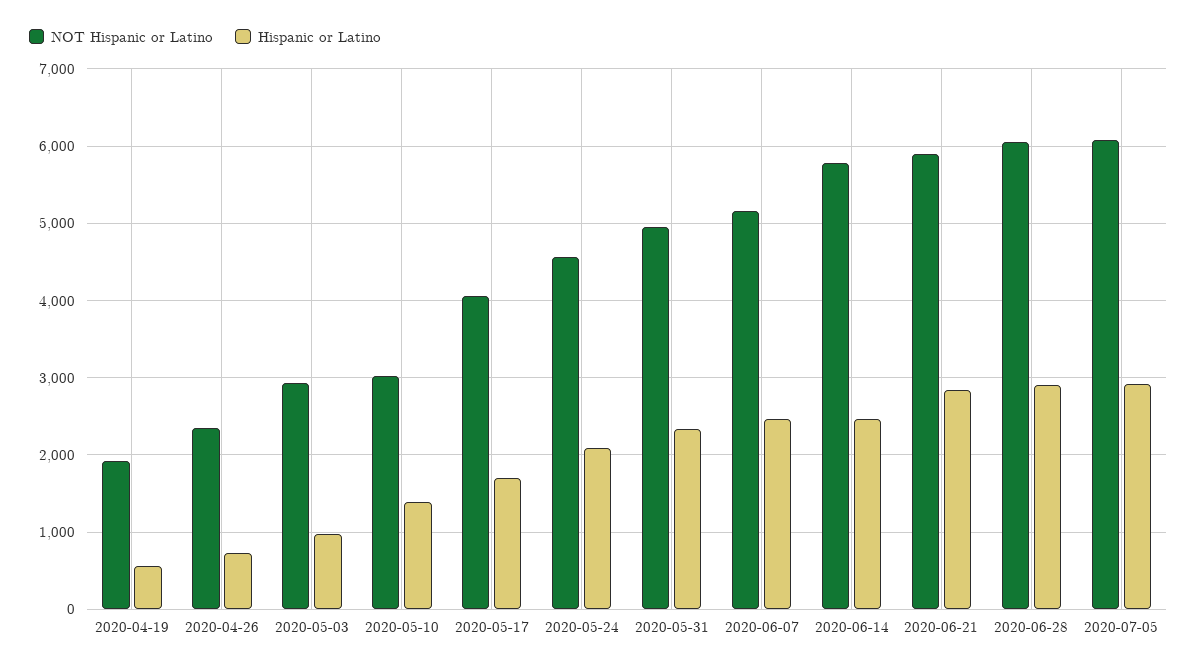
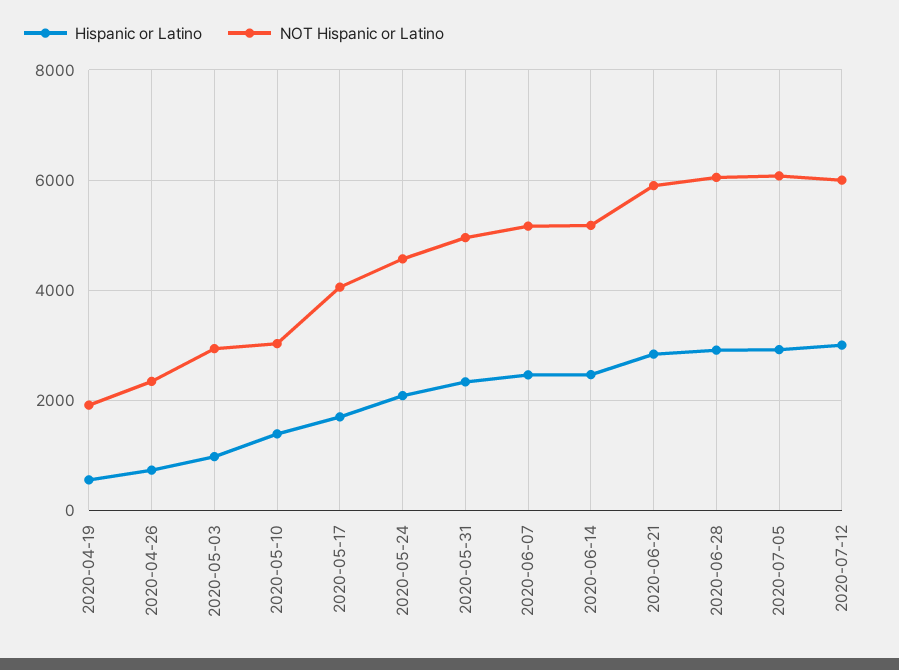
NOT Hispanic or Latino, 2020-06-14: 5800 -> 5200
Hispanic or Latino, 2020-07-12: none -> 3000
NOT Hispanic or Latino, 2020-07-12: none -> 6000

